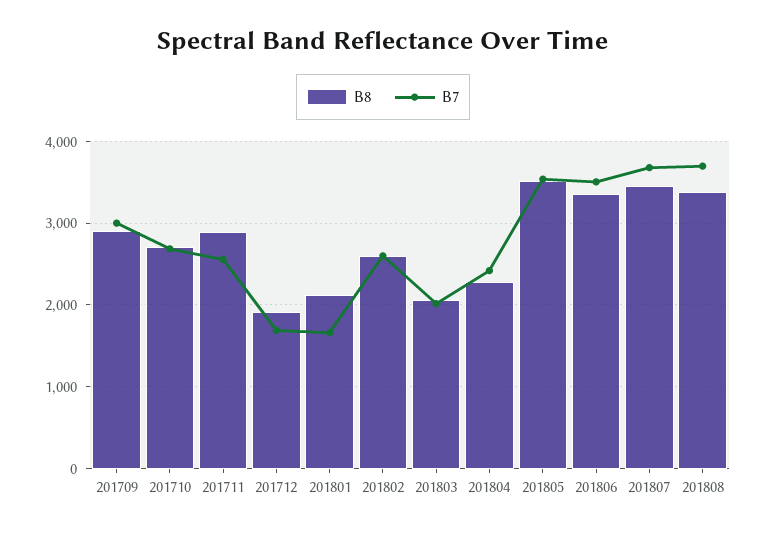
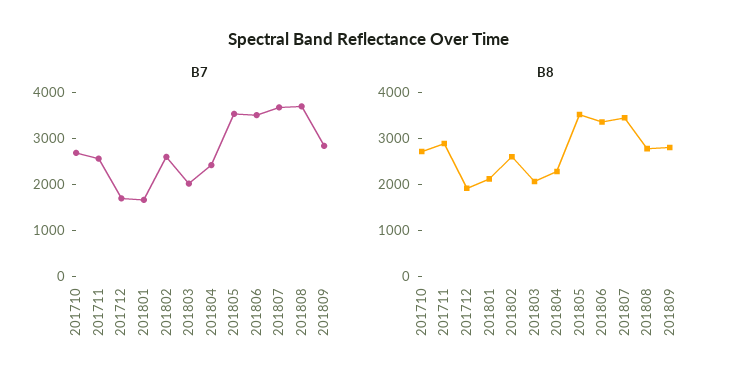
B8, 201709: 2900 -> none
B7, 201709: 3000 -> none
B8, 201808: 3400 -> 2800
B7, 201809: none -> 2800
B8, 201809: none -> 2800

